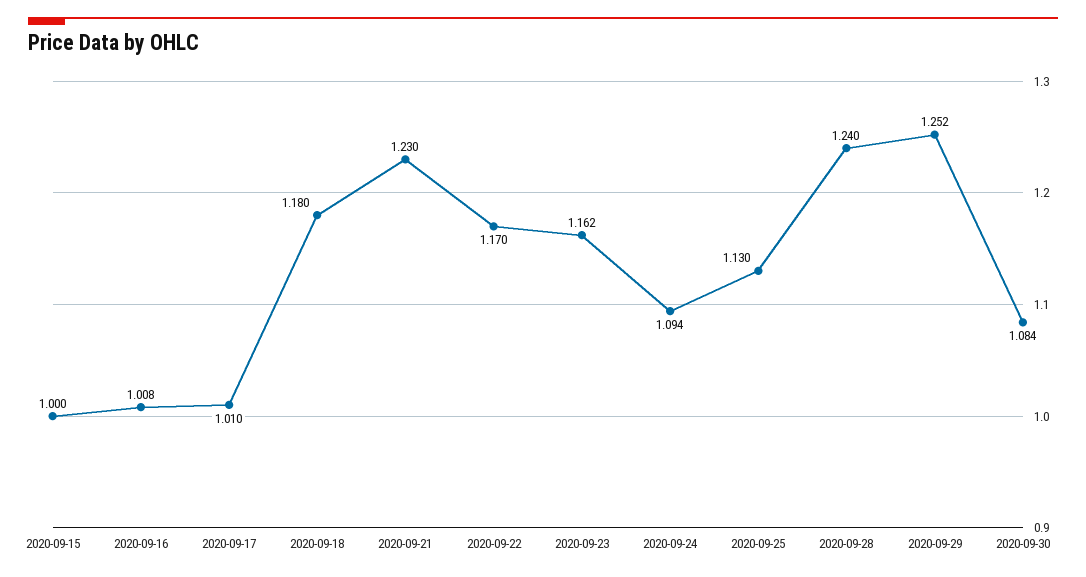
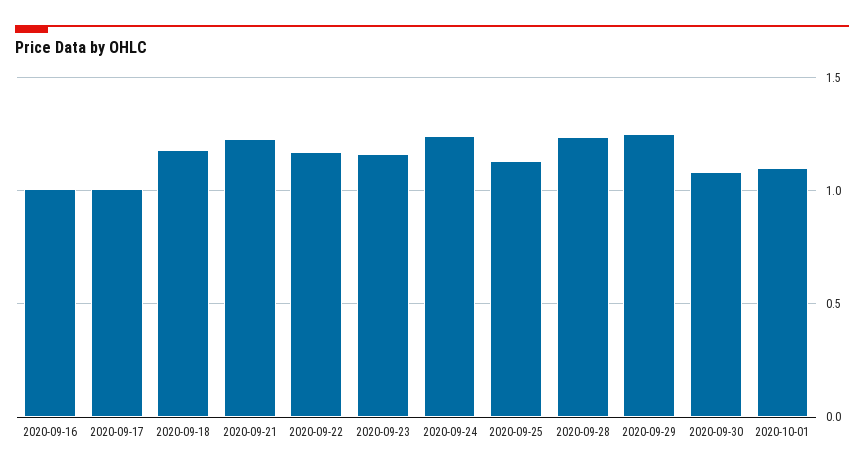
2020-09-15: 1 -> none
2020-09-24: 1.094 -> 1.25
2020-10-01: none -> 1.1

